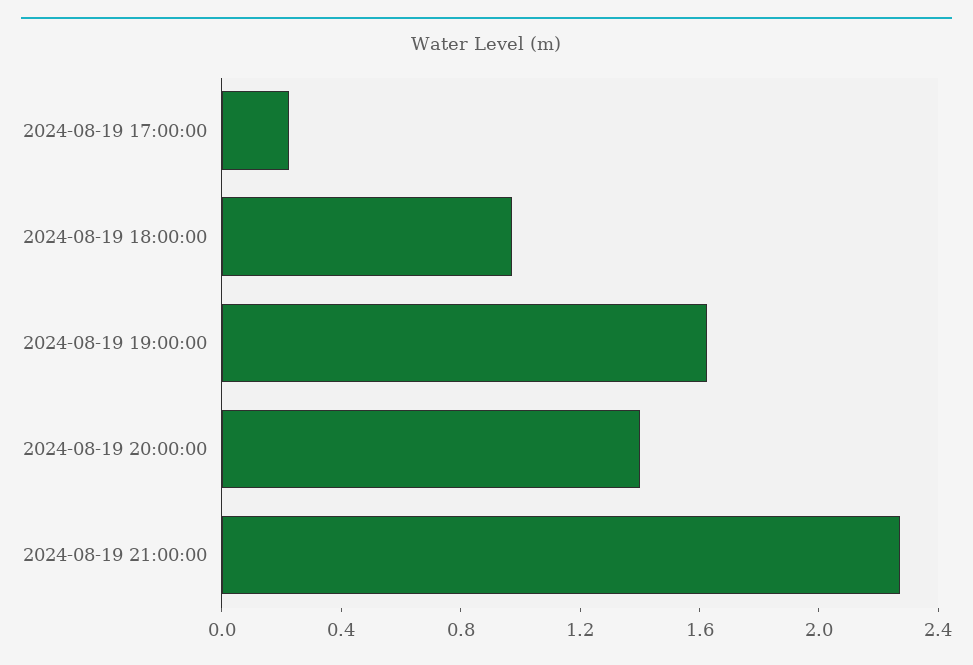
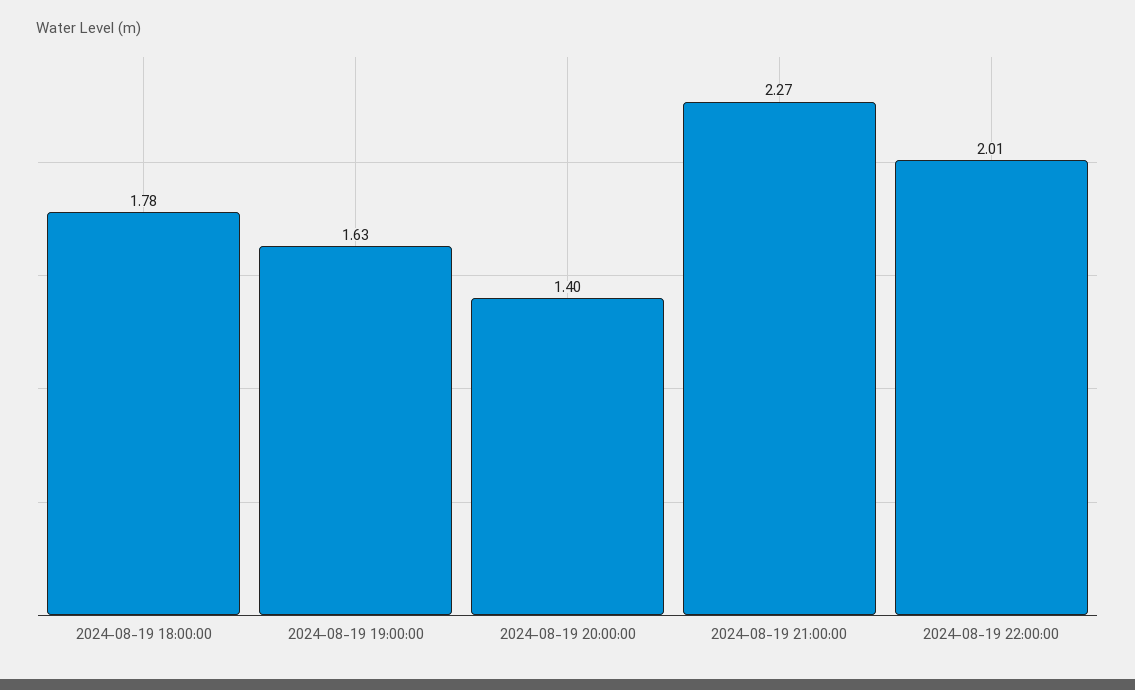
2024-08-19 17:00:00: 0.2 -> none
2024-08-19 18:00:00: 1 -> 1.78
2024-08-19 22:00:00: none -> 2.01

